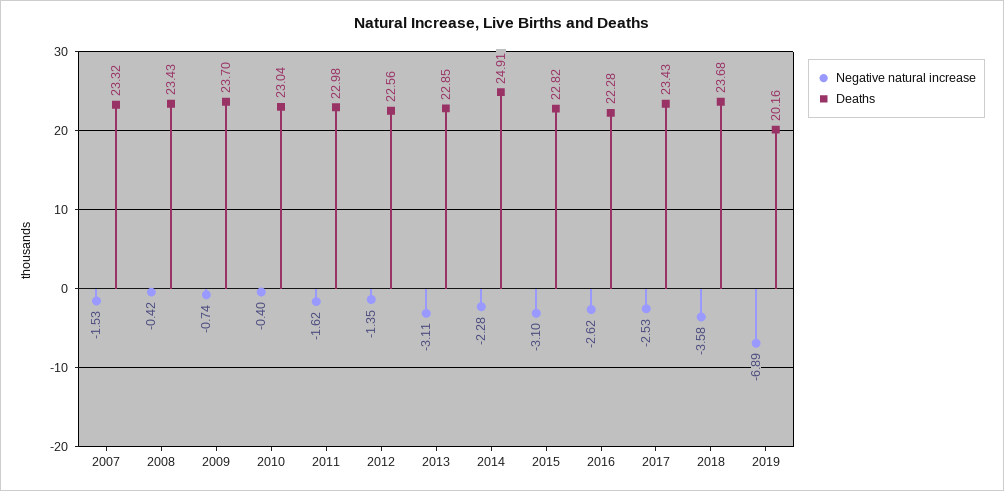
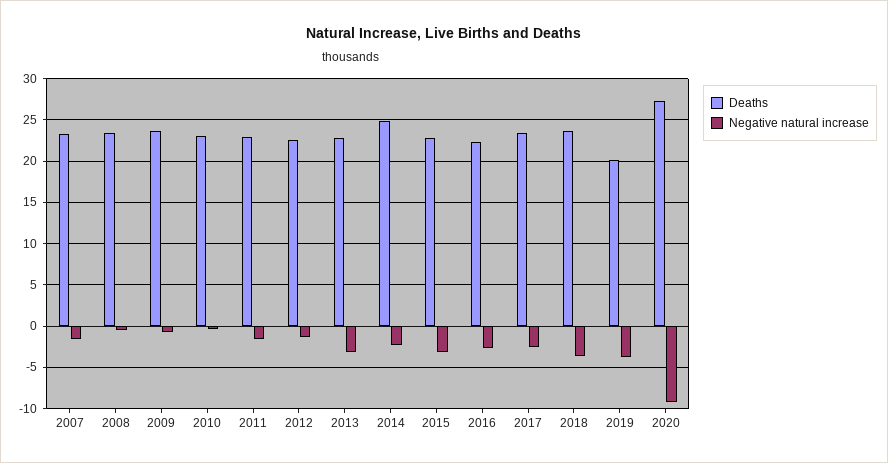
Negative natural increase, 2019: -6.89 -> -4
Deaths, 2020: none -> 27
Negative natural increase, 2020: none -> -9

